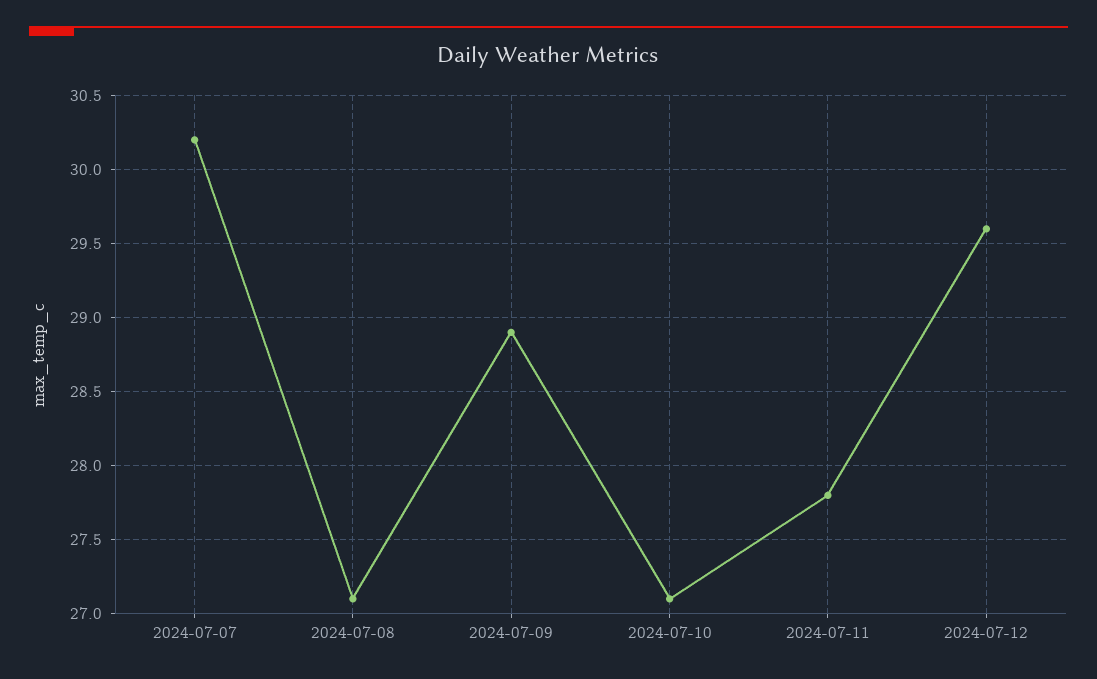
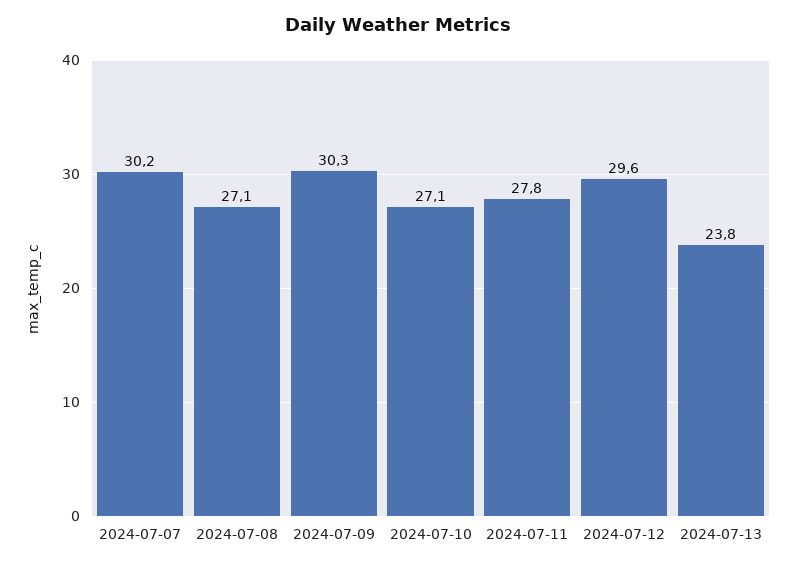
2024-07-09: 28.9 -> 30.3
2024-07-13: none -> 23.8

